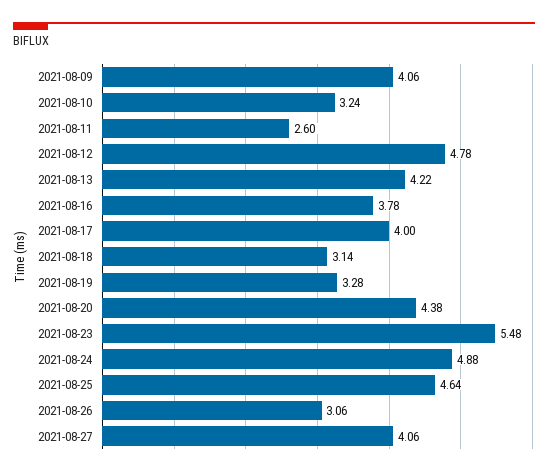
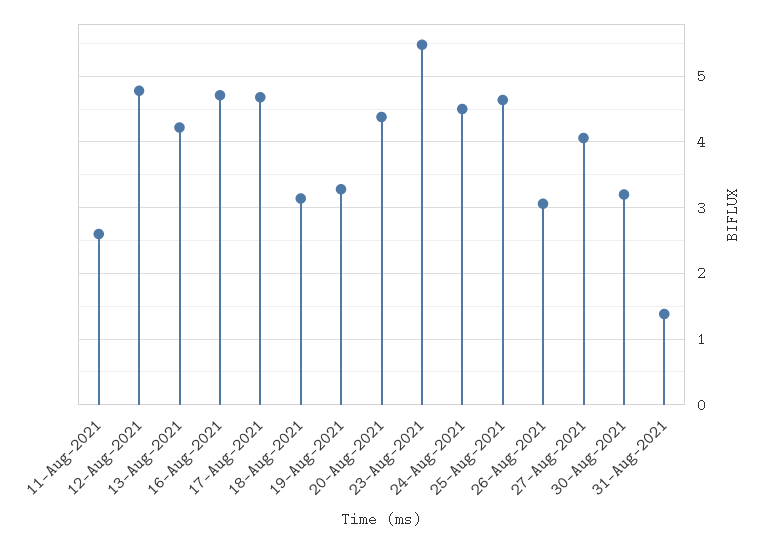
2021-08-09: 4.06 -> none
2021-08-10: 3.24 -> none
2021-08-16: 3.78 -> 4.7
2021-08-17: 4 -> 4.7
2021-08-24: 4.88 -> 4.5
30-Aug-2021: none -> 3.2
31-Aug-2021: none -> 1.4

